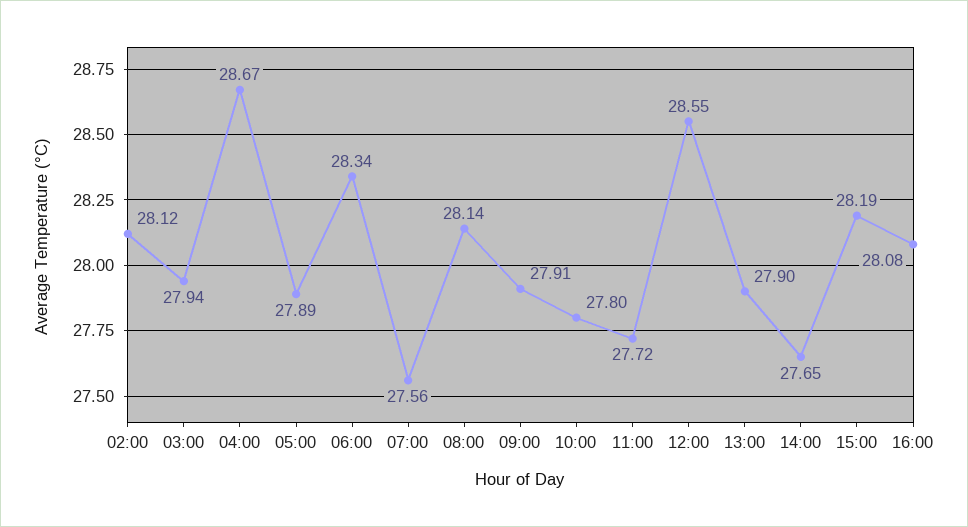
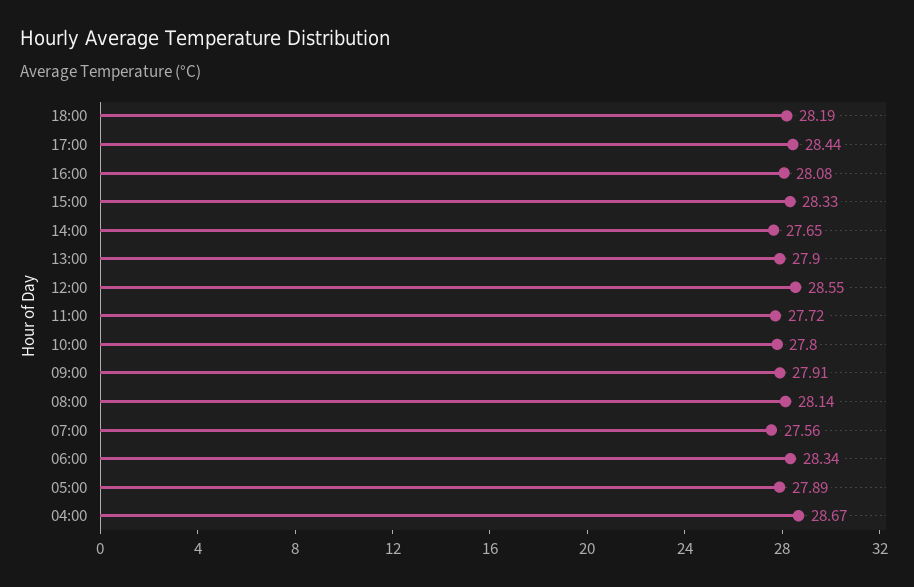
02:00: 28.12 -> none
03:00: 27.94 -> none
15:00: 28.19 -> 28.33
18:00: none -> 28.19
17:00: none -> 28.44

